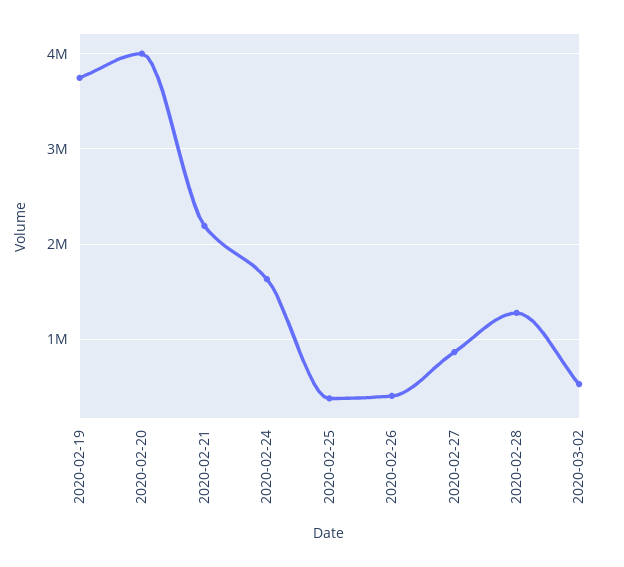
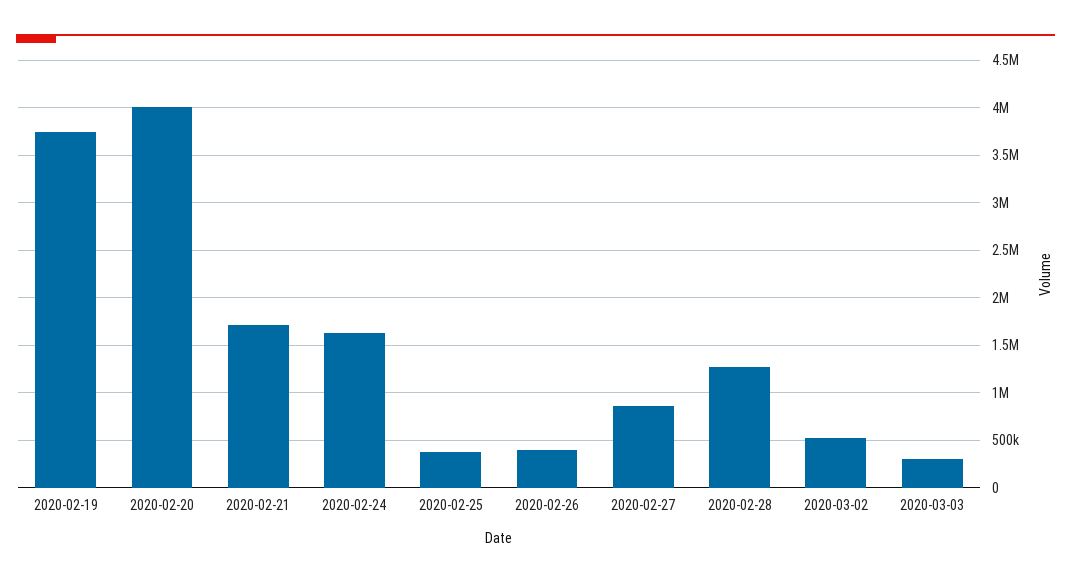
2020-02-21: 2200000 -> 1700000
2020-03-03: none -> 300000

